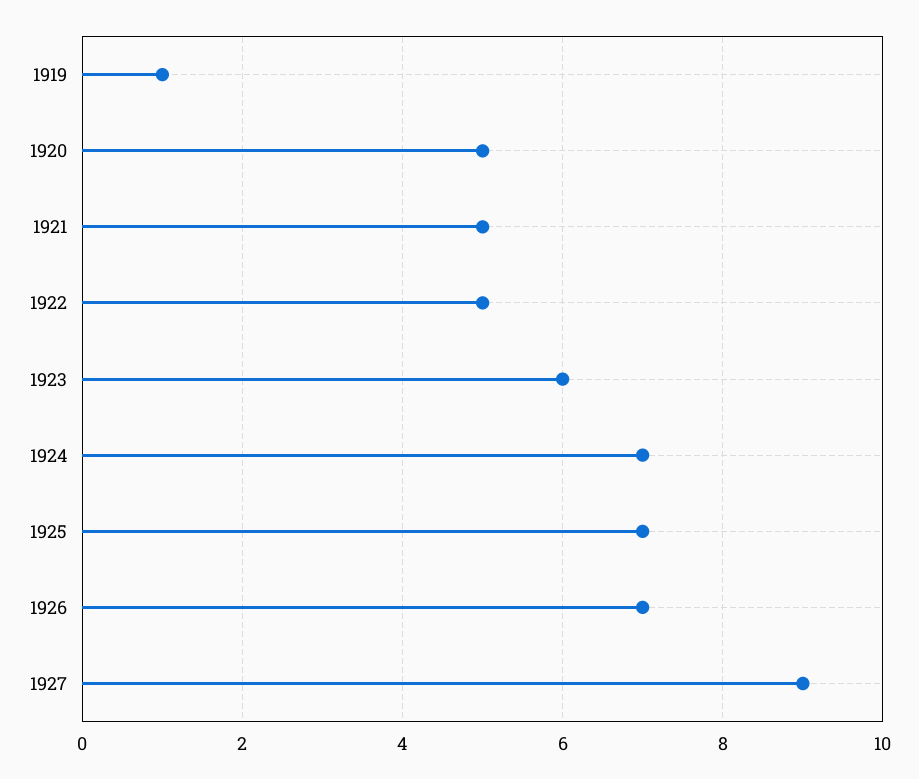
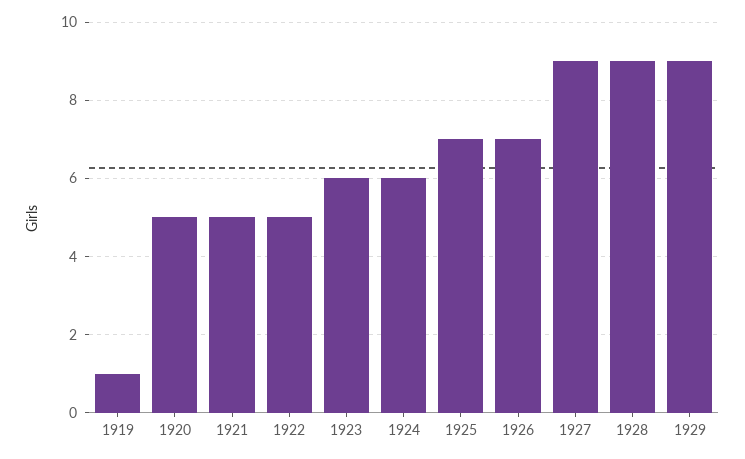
1924: 7 -> 6
1928: none -> 9
1929: none -> 9

